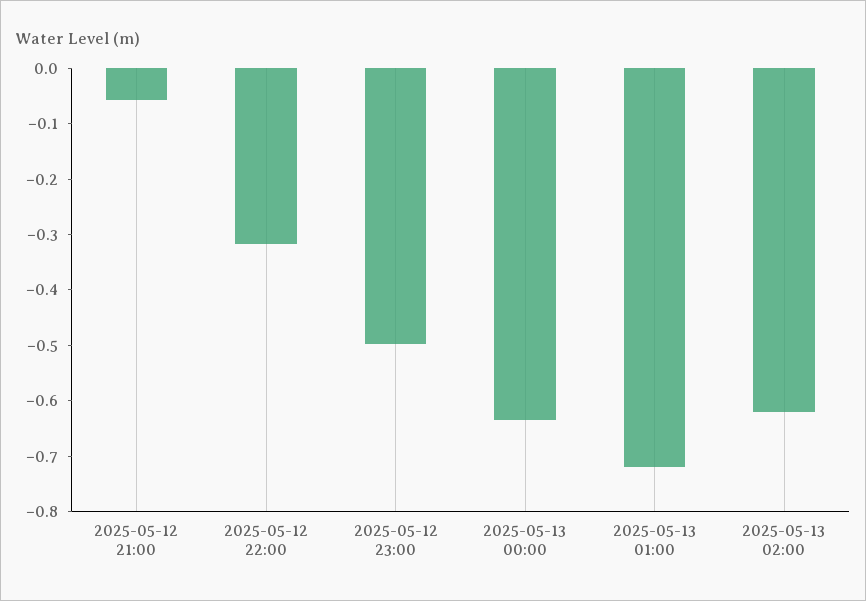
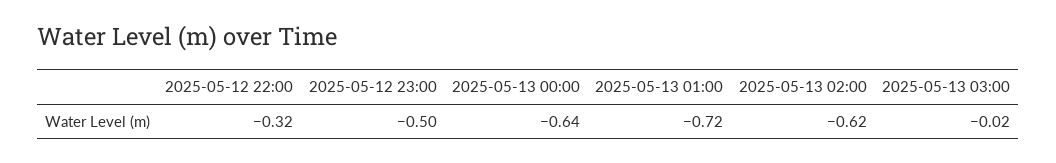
2025-05-12 21:00: -0.06 -> none
2025-05-13 03:00: none -> -0.02

